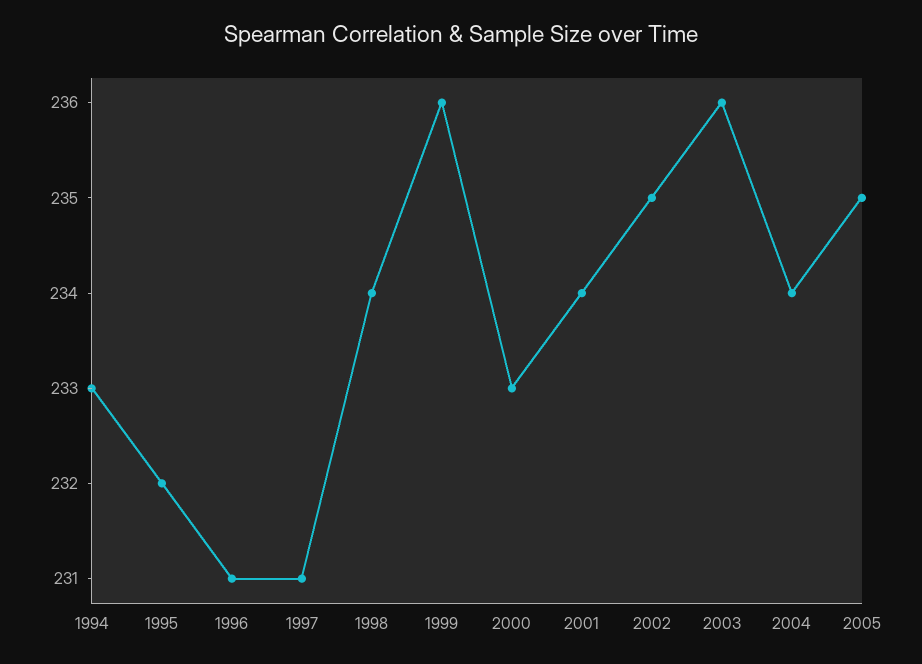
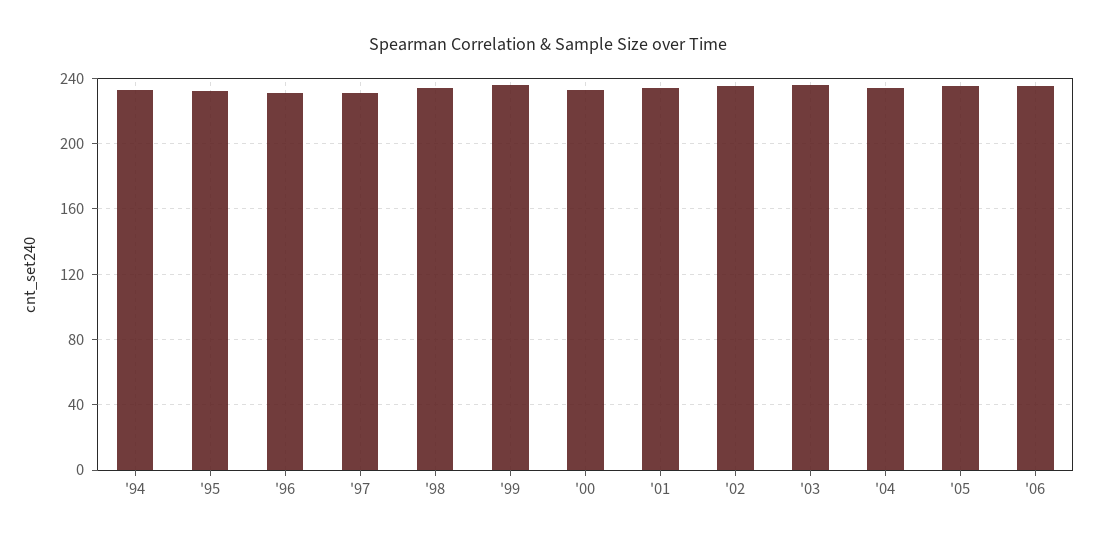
'06: none -> 235

